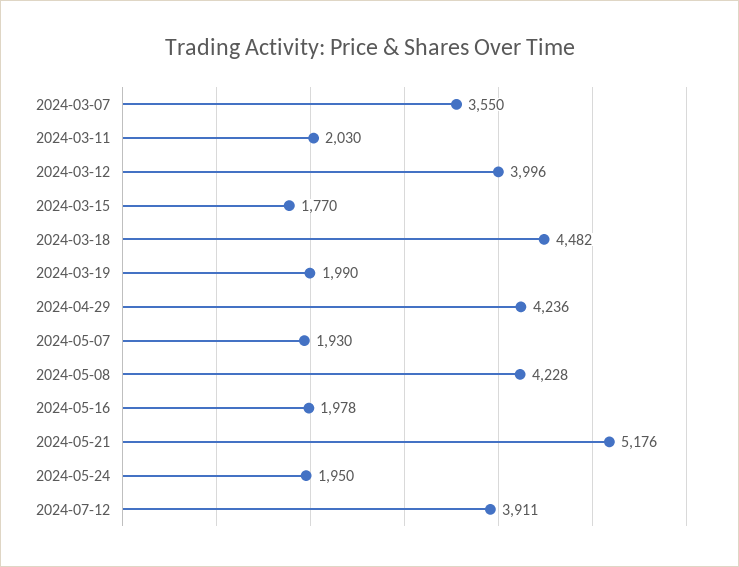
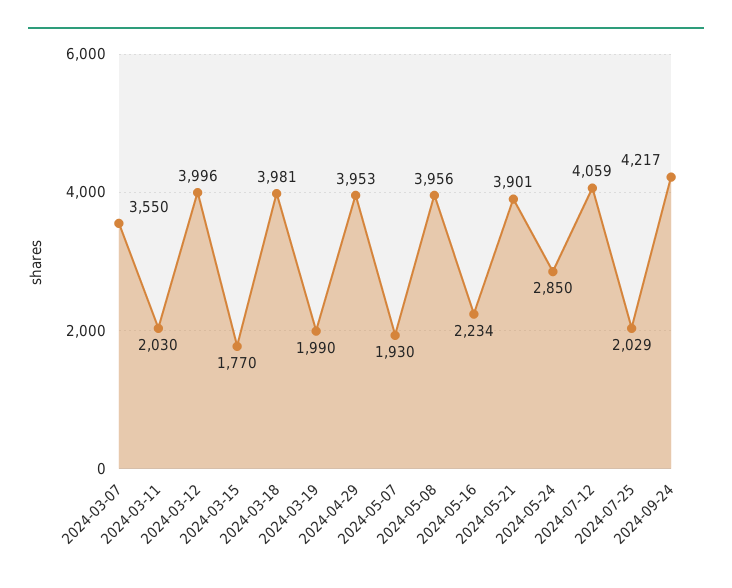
2024-03-18: 4482 -> 3981
2024-04-29: 4236 -> 3953
2024-05-08: 4228 -> 3956
2024-05-16: 1978 -> 2234
2024-05-21: 5176 -> 3901
2024-05-24: 1950 -> 2850
2024-07-12: 3911 -> 4059
2024-07-25: none -> 2029
2024-09-24: none -> 4217

